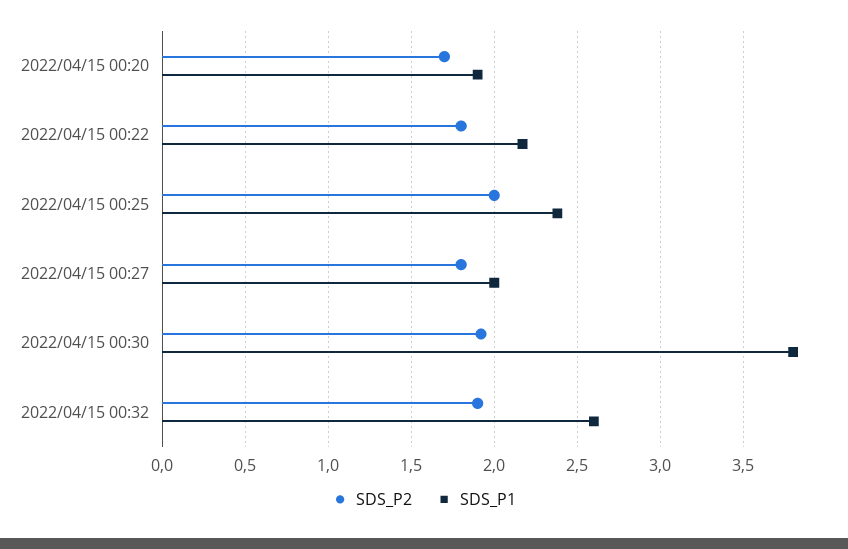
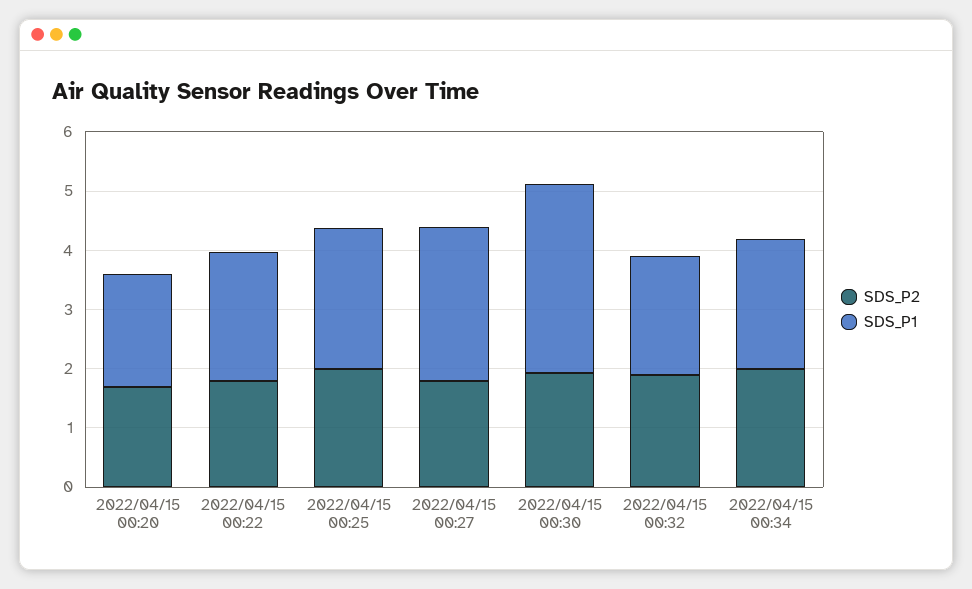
SDS_P1, 2022/04/15 00:27: 2 -> 2.6
SDS_P1, 2022/04/15 00:30: 3.8 -> 3.2
SDS_P1, 2022/04/15 00:32: 2.6 -> 2
SDS_P2, 2022/04/15 00:34: none -> 2
SDS_P1, 2022/04/15 00:34: none -> 2.2

